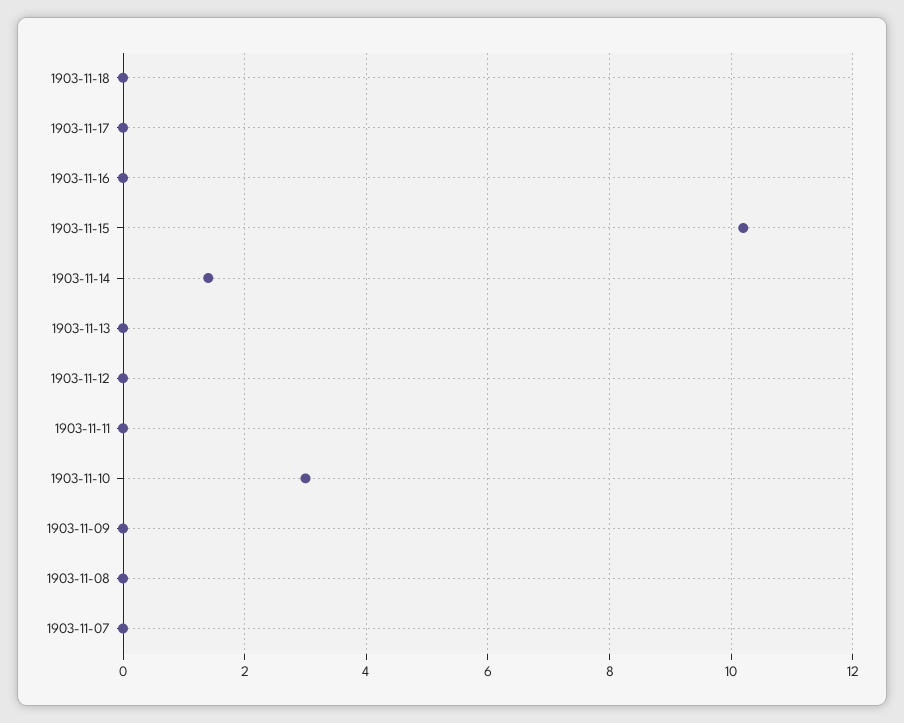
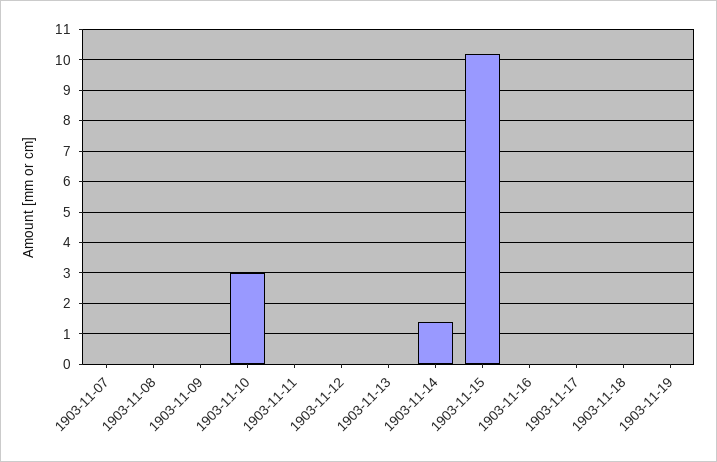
1903-11-19: none -> 0

